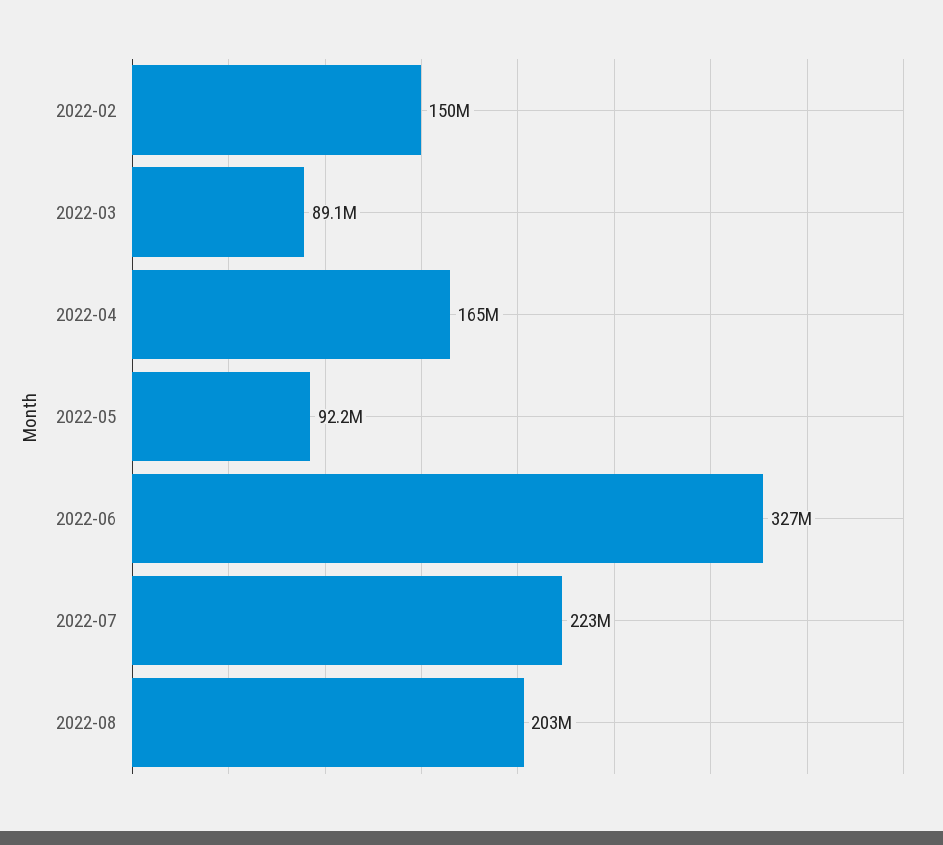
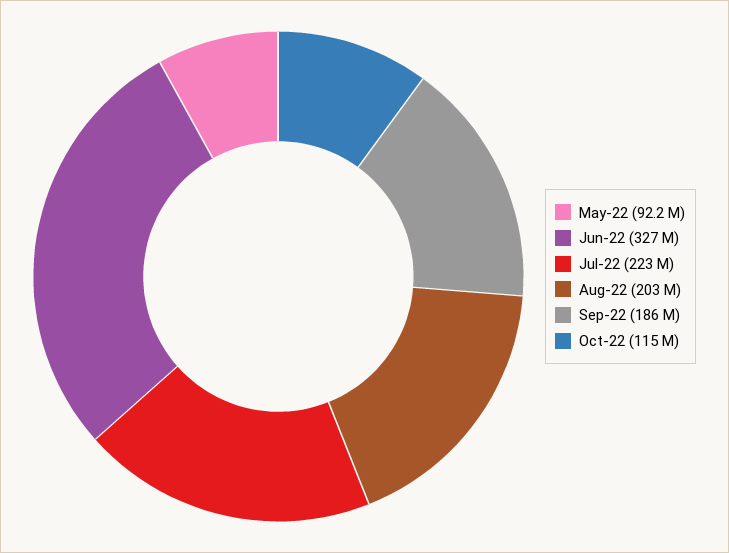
2022-02: 150000000 -> none
2022-03: 89100000 -> none
2022-04: 165000000 -> none
Sep-22: none -> 186000000
Oct-22: none -> 115000000

